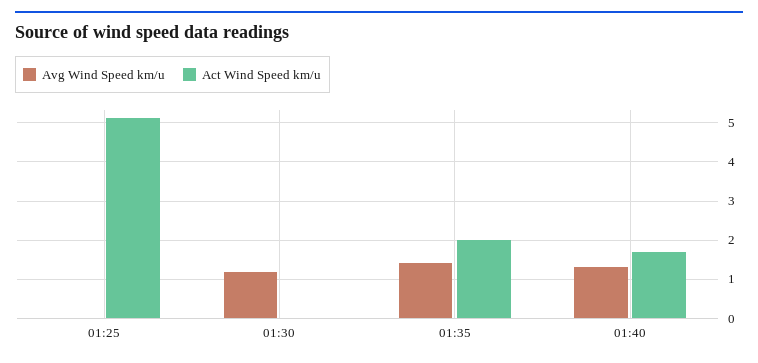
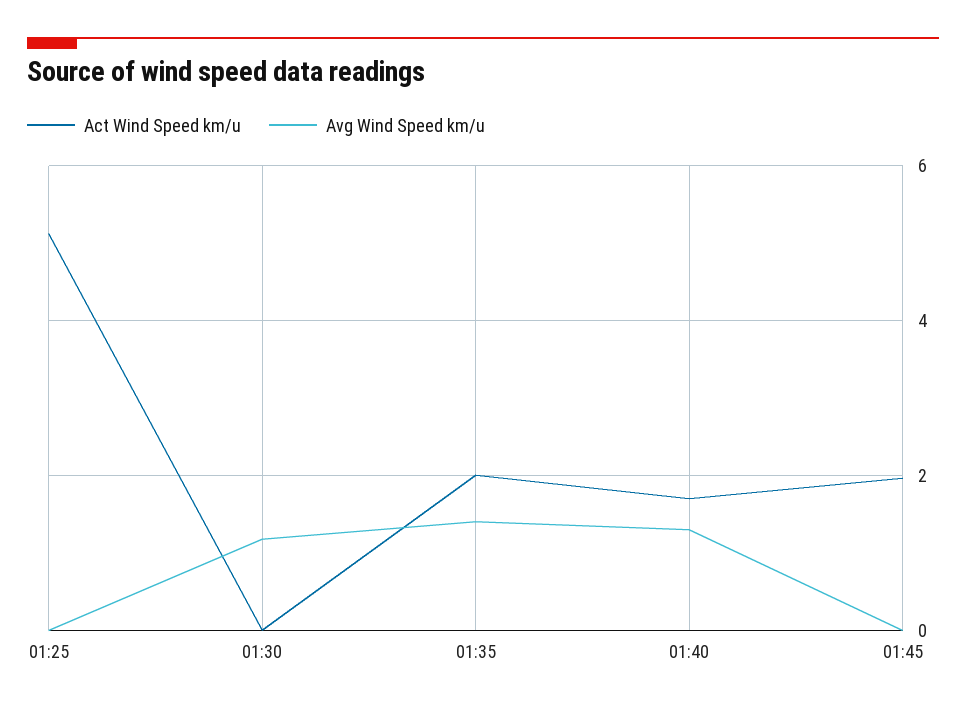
Act Wind Speed km/u, 01:45: none -> 2
Avg Wind Speed km/u, 01:45: none -> 0

